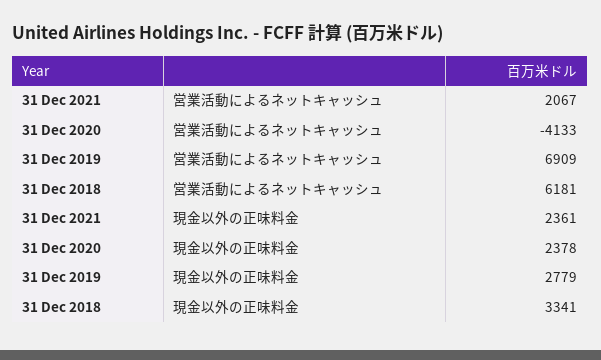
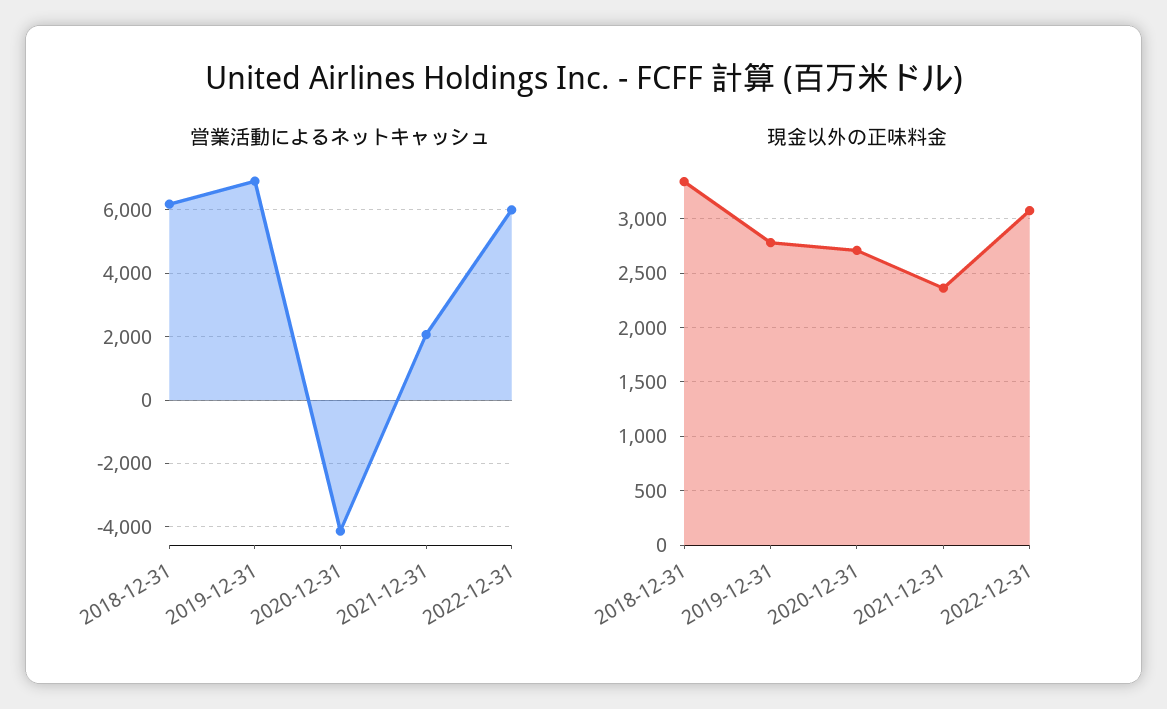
現金以外の正味料金, 31 Dec 2020: 2378 -> 2700
営業活動によるネットキャッシュ, 2022-12-31: none -> 6000
現金以外の正味料金, 2022-12-31: none -> 3100

